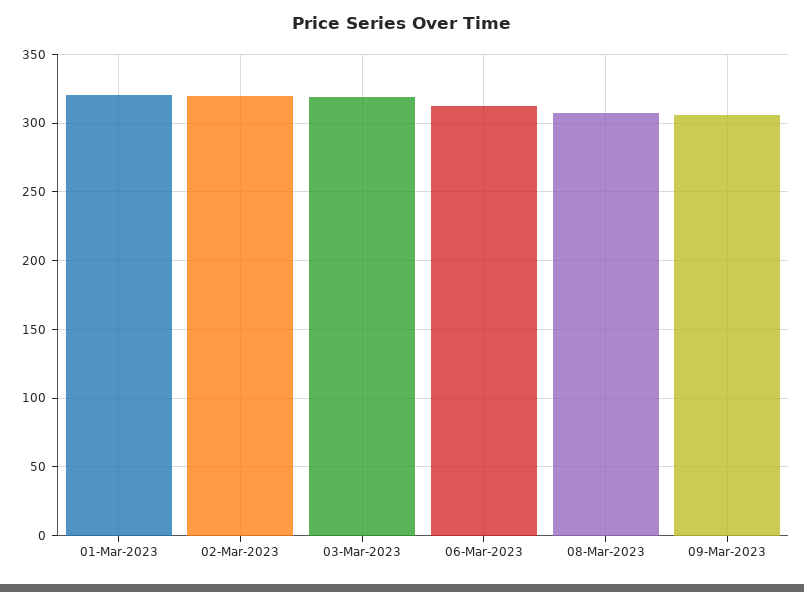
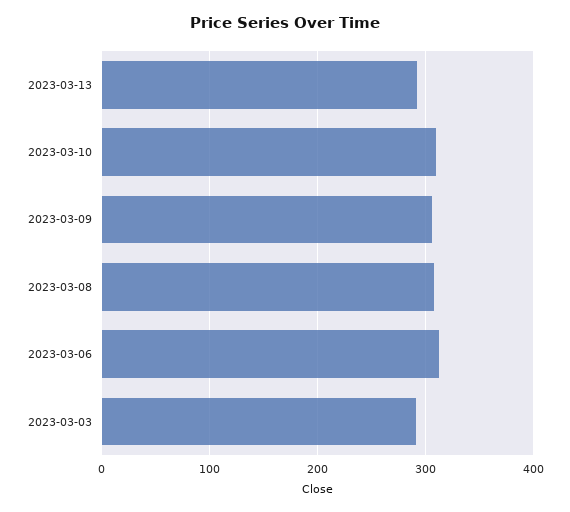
01-Mar-2023: 320 -> none
02-Mar-2023: 320 -> none
03-Mar-2023: 320 -> 290
2023-03-13: none -> 290
2023-03-10: none -> 310

